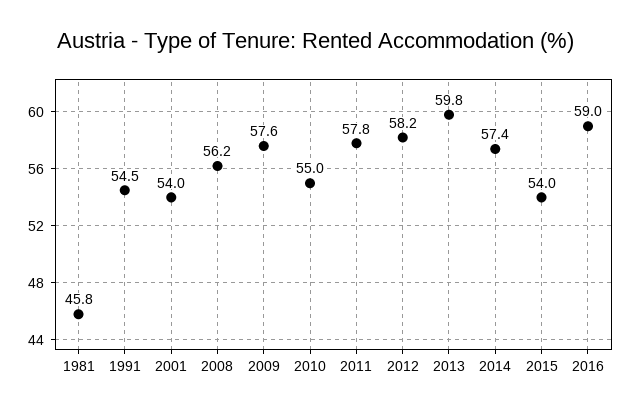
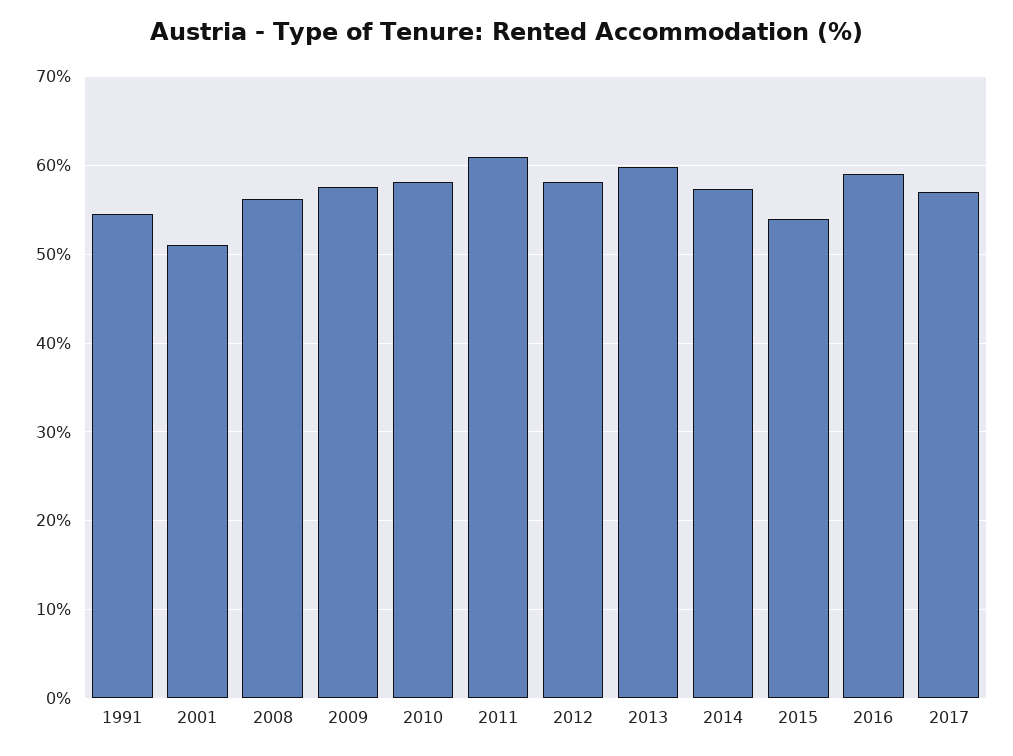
1981: 45.8 -> none
2001: 54 -> 51
2010: 55 -> 58
2011: 57.8 -> 61
2017: none -> 57

